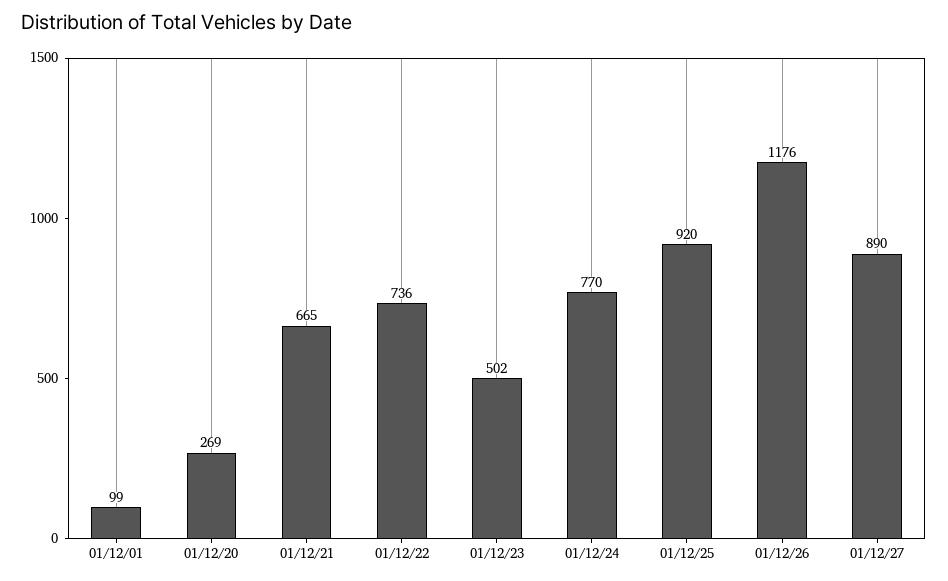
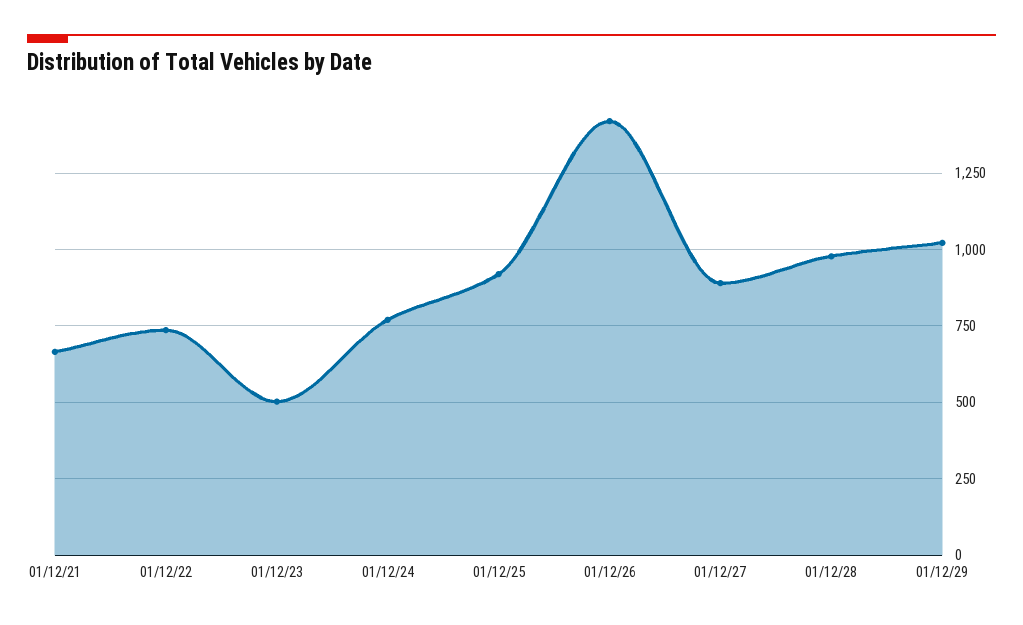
01/12/01: 99 -> none
01/12/20: 269 -> none
01/12/26: 1176 -> 1425
01/12/28: none -> 975
01/12/29: none -> 1025

